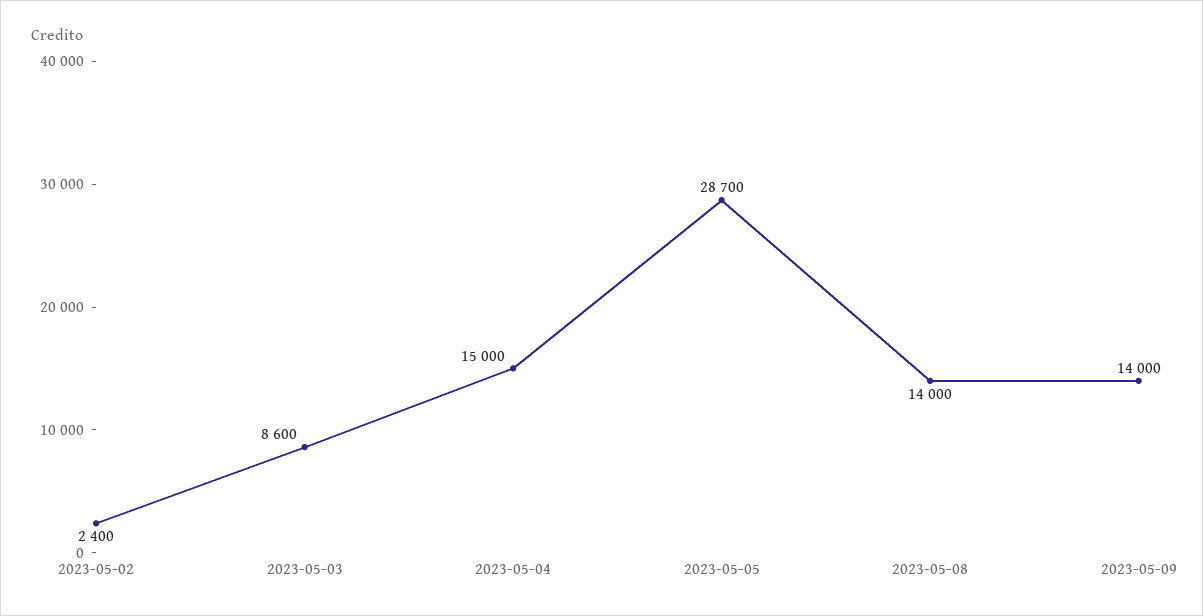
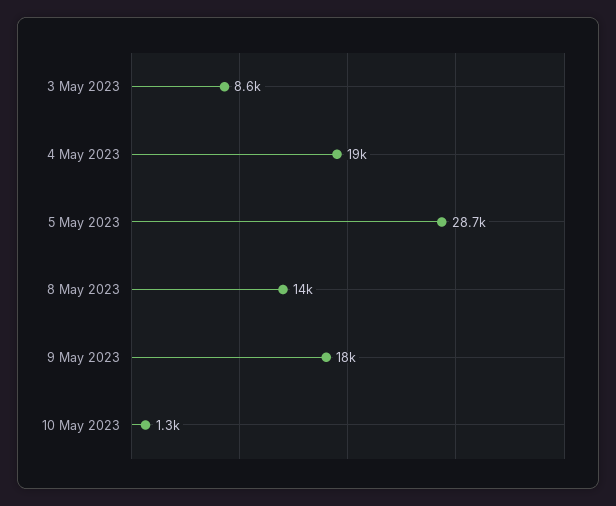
2023-05-02: 2400 -> none
2023-05-04: 15000 -> 19000
2023-05-09: 14000 -> 18000
10 May 2023: none -> 1300

